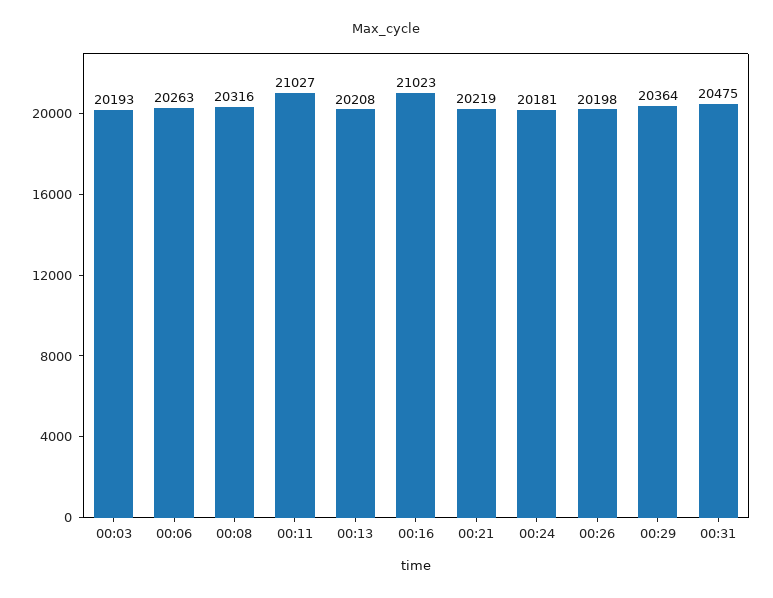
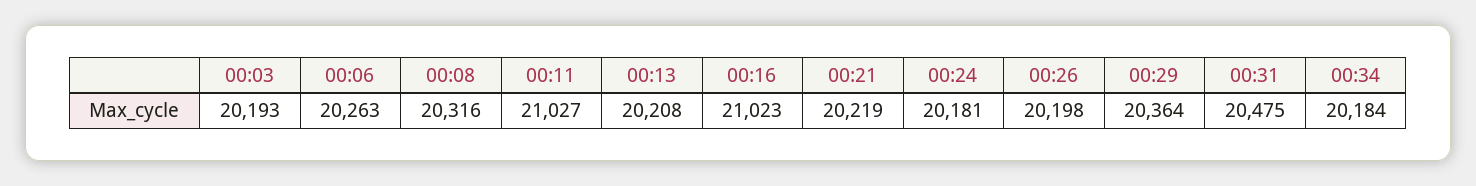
00:34: none -> 20184

